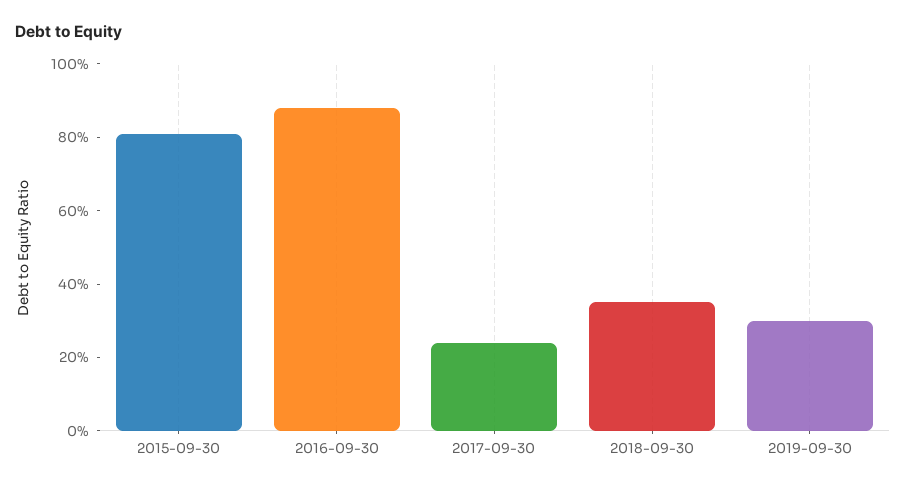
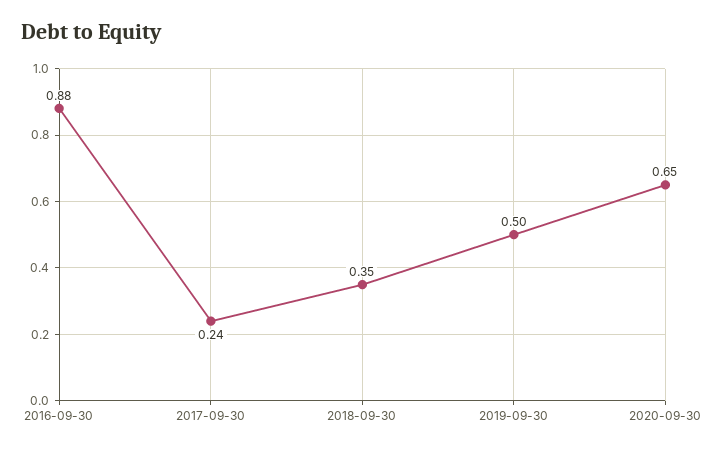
2015-09-30: 0.8 -> none
2019-09-30: 0.3 -> 0.5
2020-09-30: none -> 0.65

